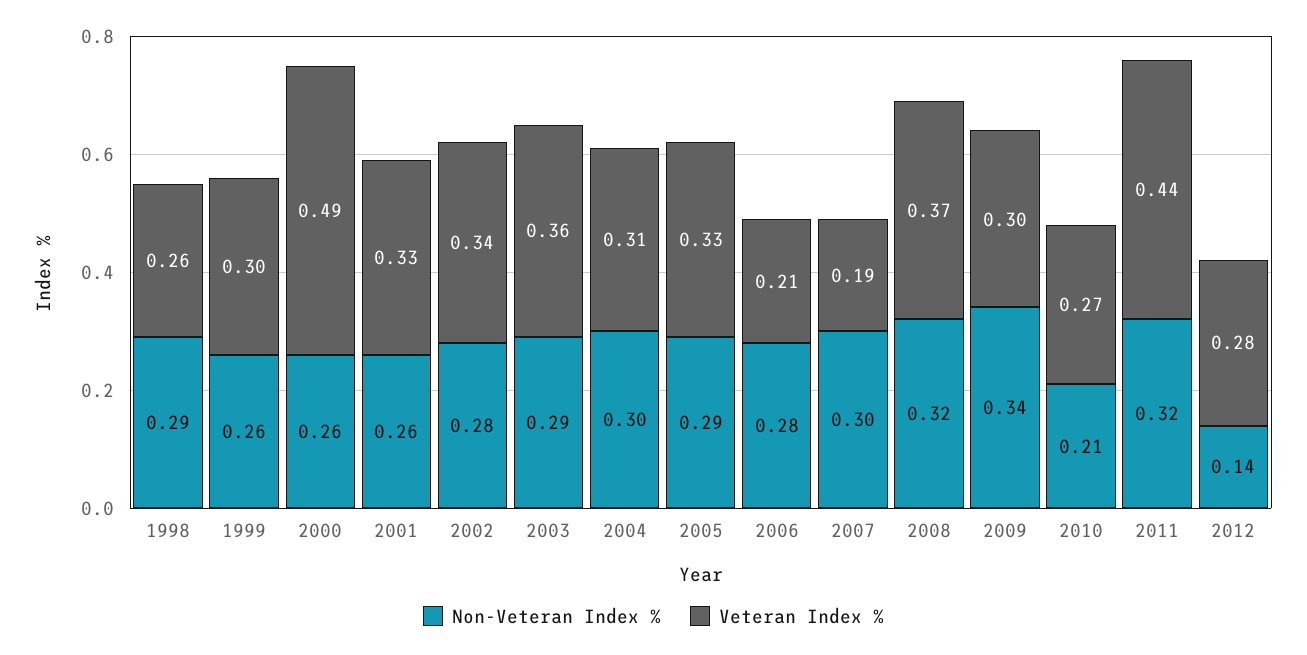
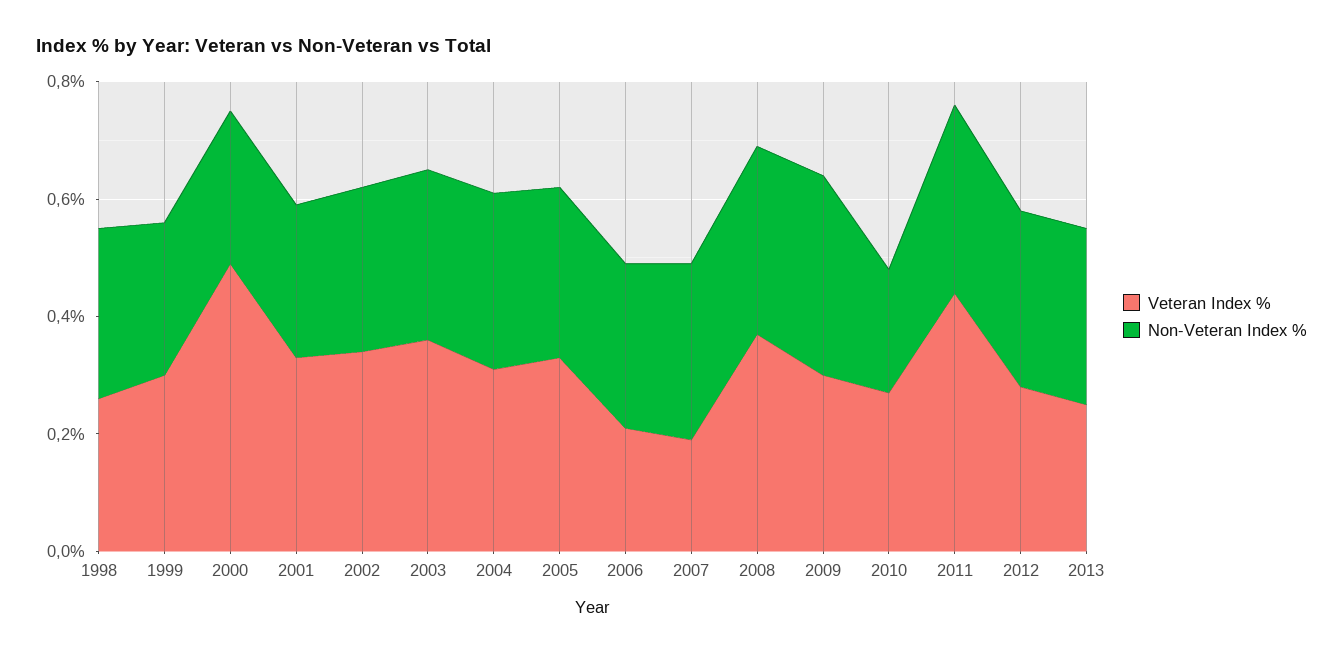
Non-Veteran Index %, 2012: 0.14 -> 0.3
Veteran Index %, 2013: none -> 0.25
Non-Veteran Index %, 2013: none -> 0.3

